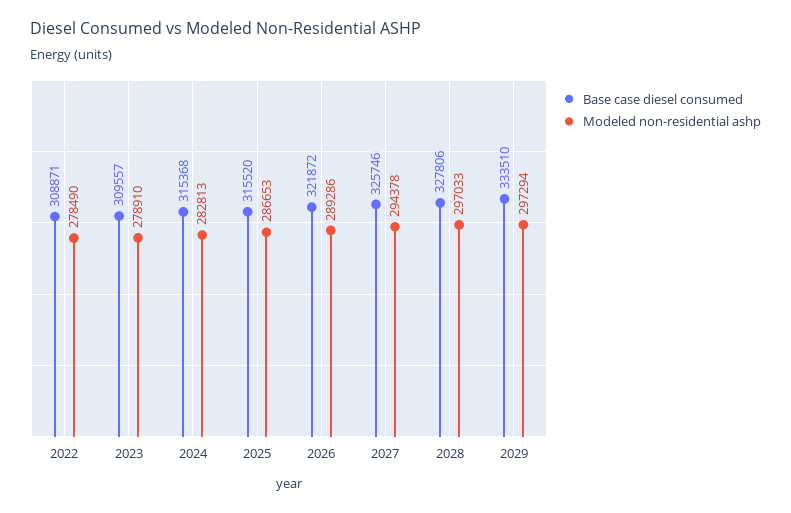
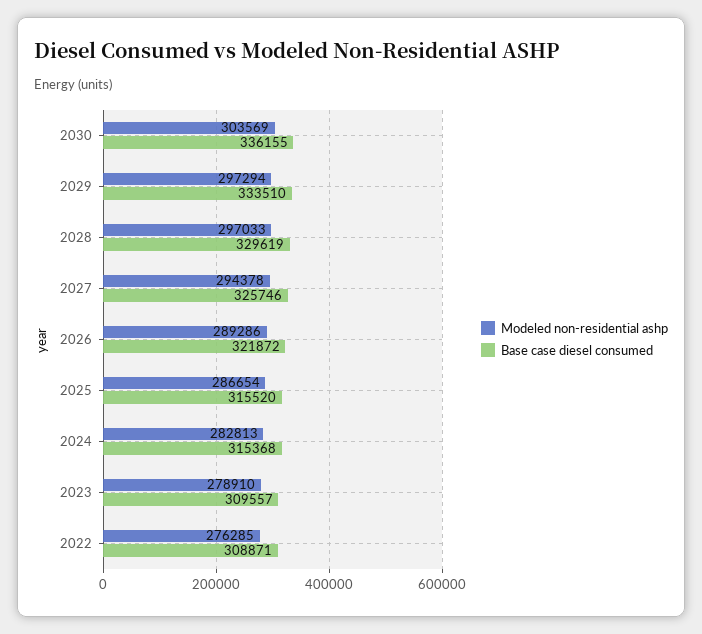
Modeled non-residential ashp, 2022: 278490 -> 276285
Modeled non-residential ashp, 2025: 286653 -> 286654
Base case diesel consumed, 2028: 327806 -> 329619
Modeled non-residential ashp, 2030: none -> 303569
Base case diesel consumed, 2030: none -> 336155

